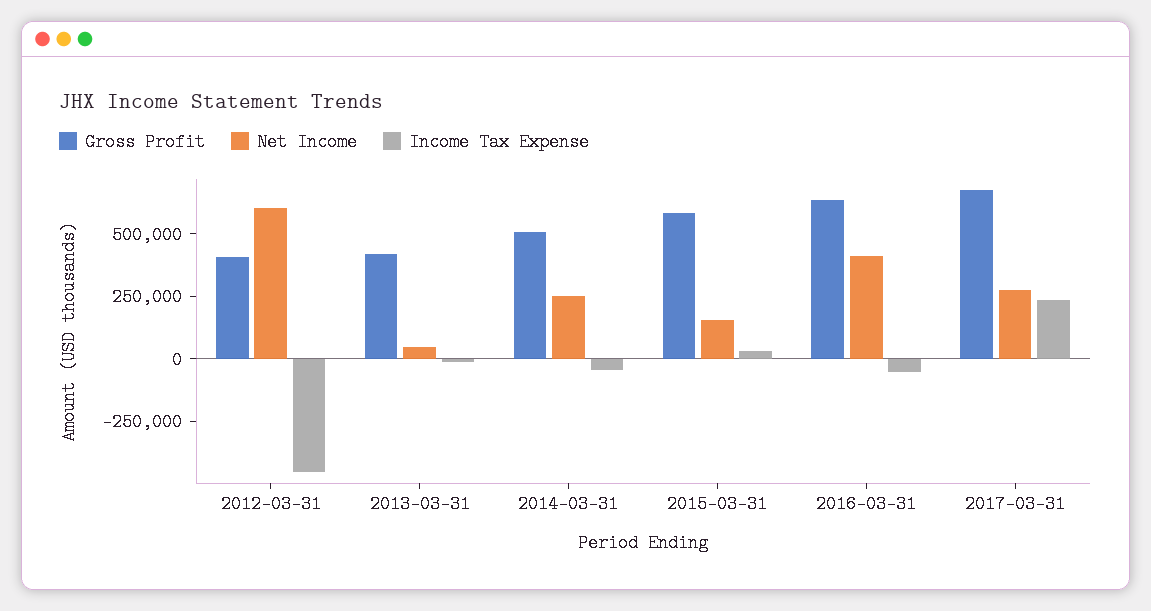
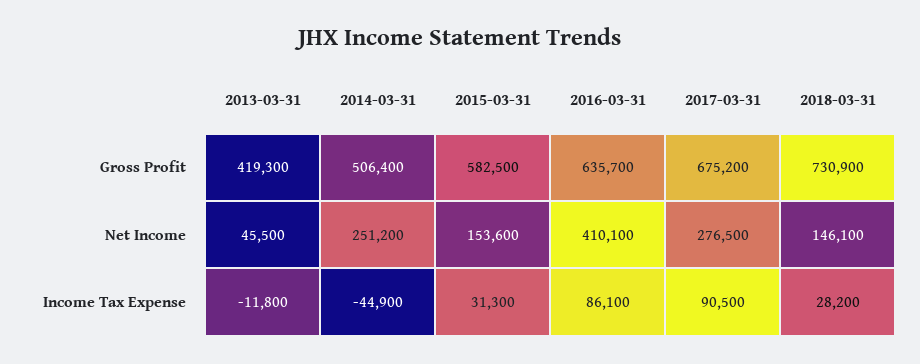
Gross Profit, 2012-03-31: 400000 -> none
Net Income, 2012-03-31: 600000 -> none
Income Tax Expense, 2012-03-31: -450000 -> none
Income Tax Expense, 2016-03-31: -50000 -> 86100
Income Tax Expense, 2017-03-31: 250000 -> 90500
Gross Profit, 2018-03-31: none -> 730900
Net Income, 2018-03-31: none -> 146100
Income Tax Expense, 2018-03-31: none -> 28200

